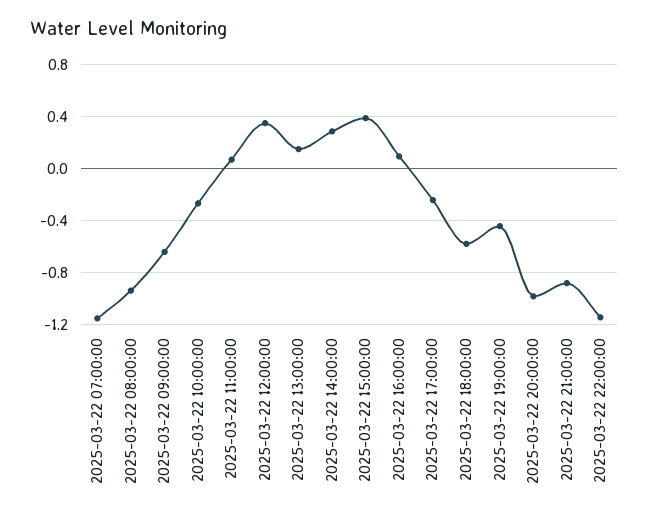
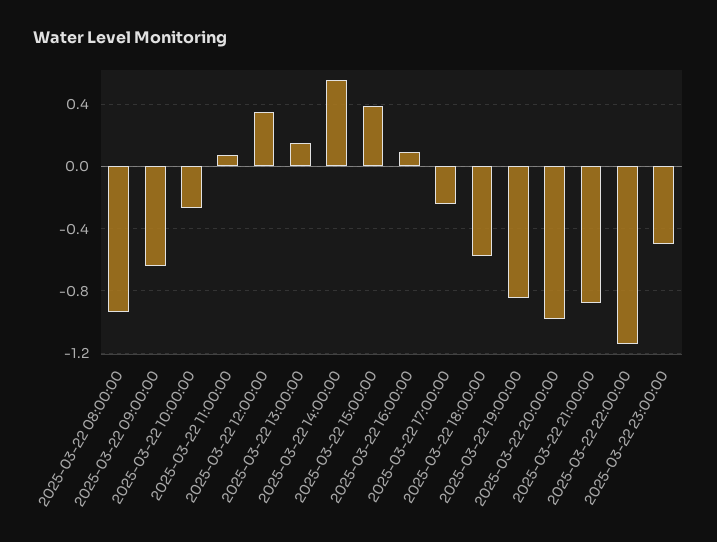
2025-03-22 07:00:00: -1.15 -> none
2025-03-22 14:00:00: 0.3 -> 0.55
2025-03-22 19:00:00: -0.45 -> -0.85
2025-03-22 23:00:00: none -> -0.5

